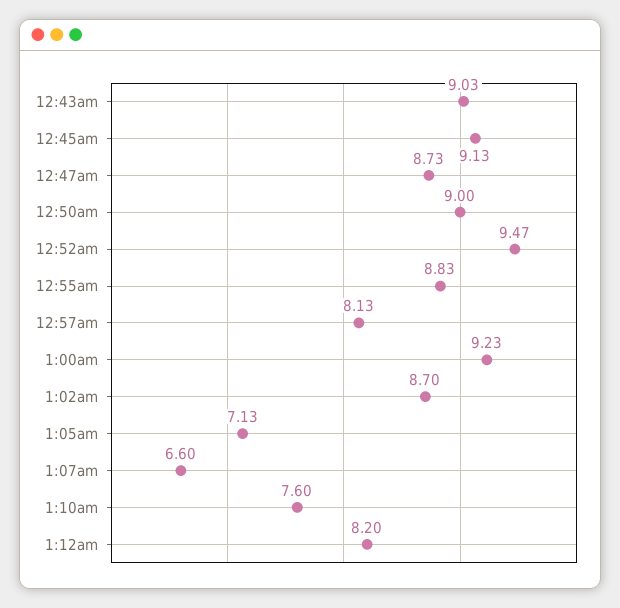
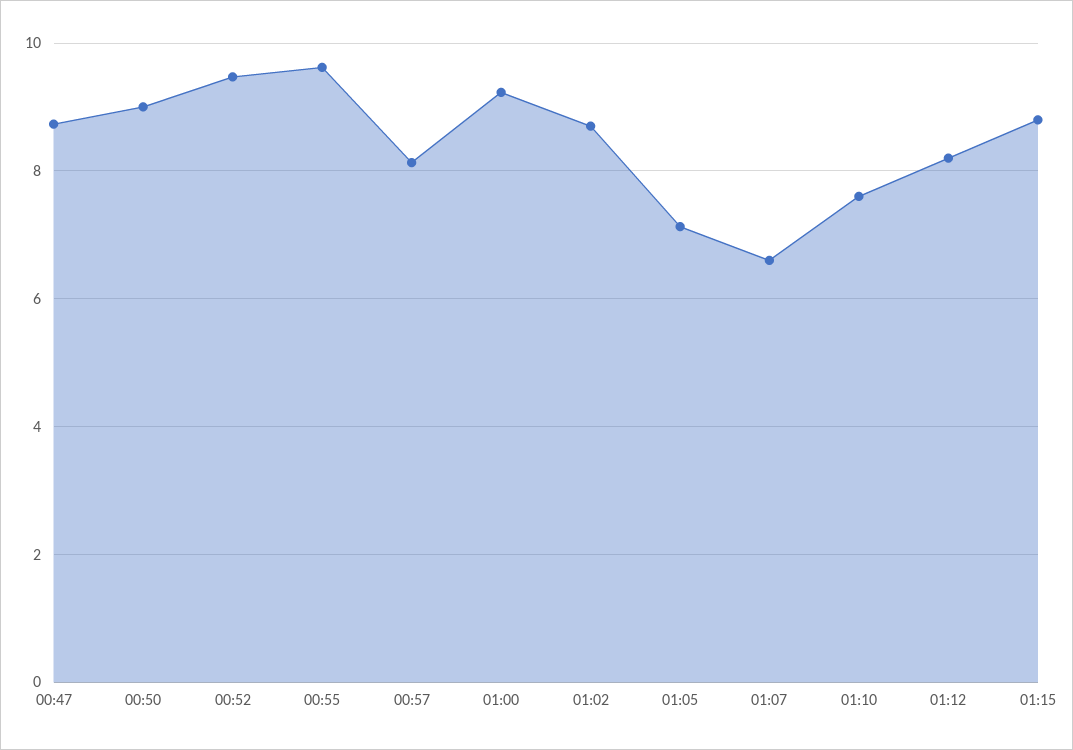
12:43am: 9.03 -> none
12:45am: 9.13 -> none
12:55am: 8.83 -> 9.6
01:15: none -> 8.8

